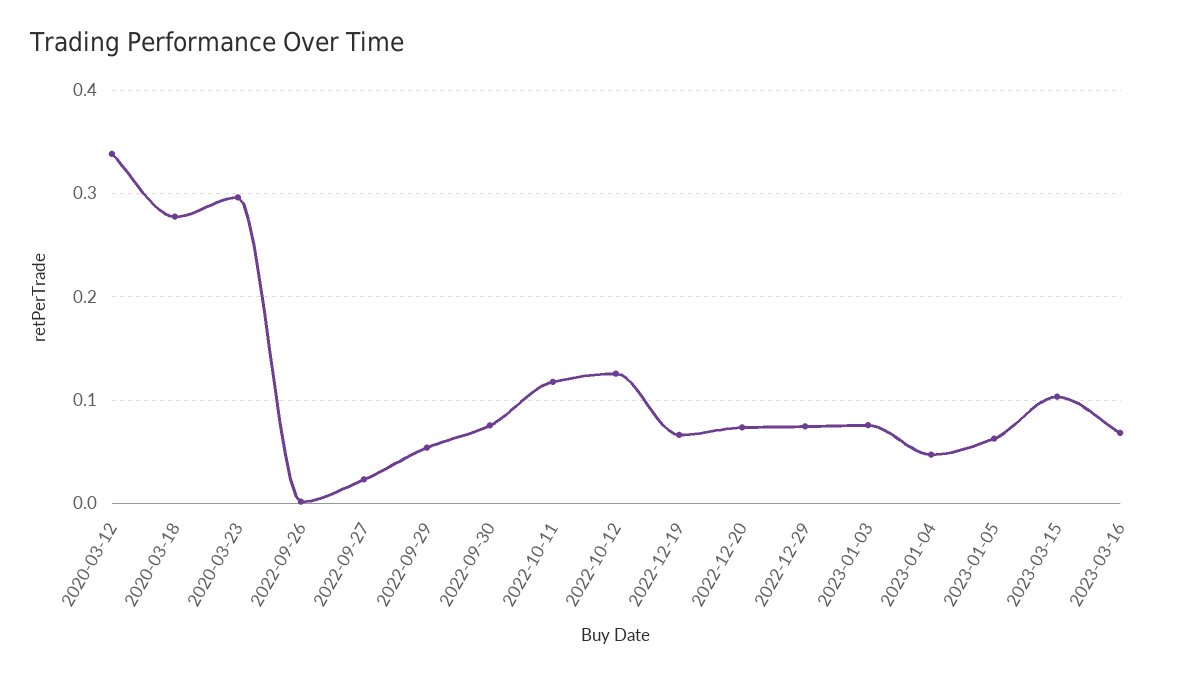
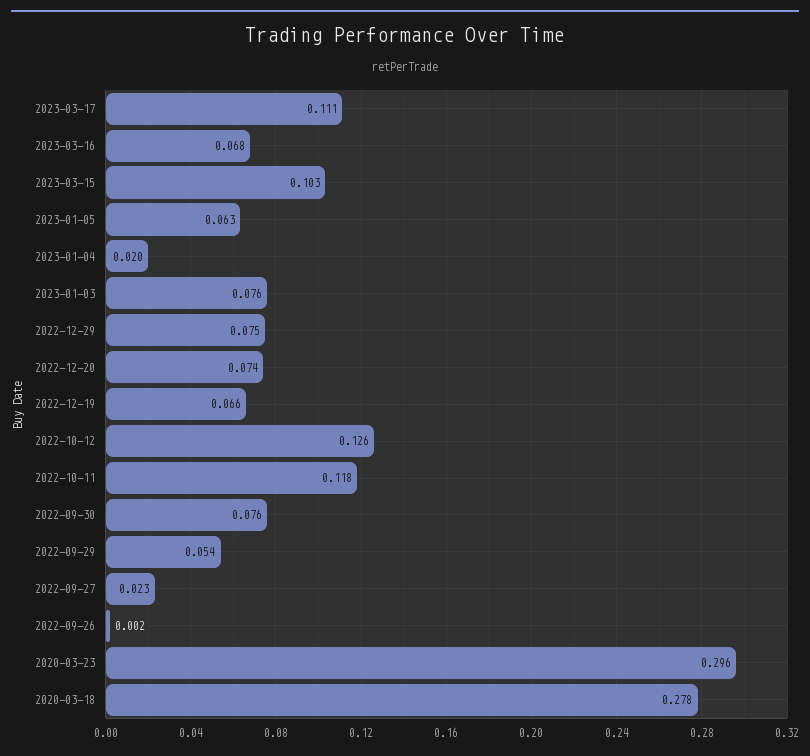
2020-03-12: 0.34 -> none
2023-01-04: 0.05 -> 0.02
2023-03-17: none -> 0.111

